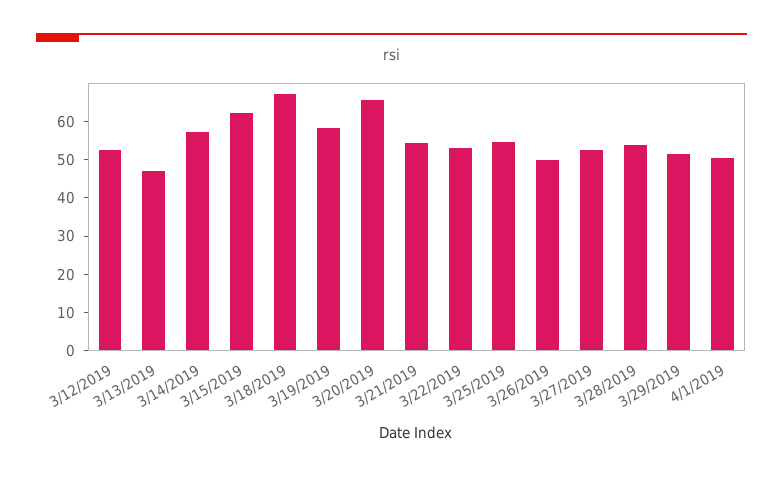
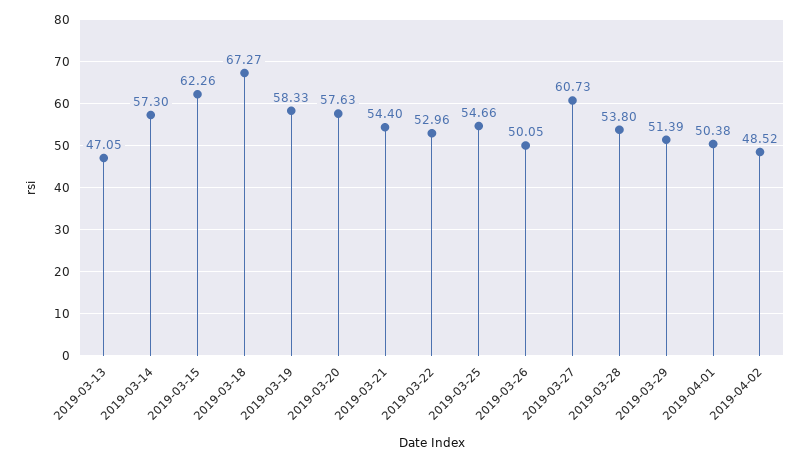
3/12/2019: 52.5 -> none
3/20/2019: 65 -> 57.63
3/27/2019: 52.5 -> 60.73
2019-04-02: none -> 48.52

